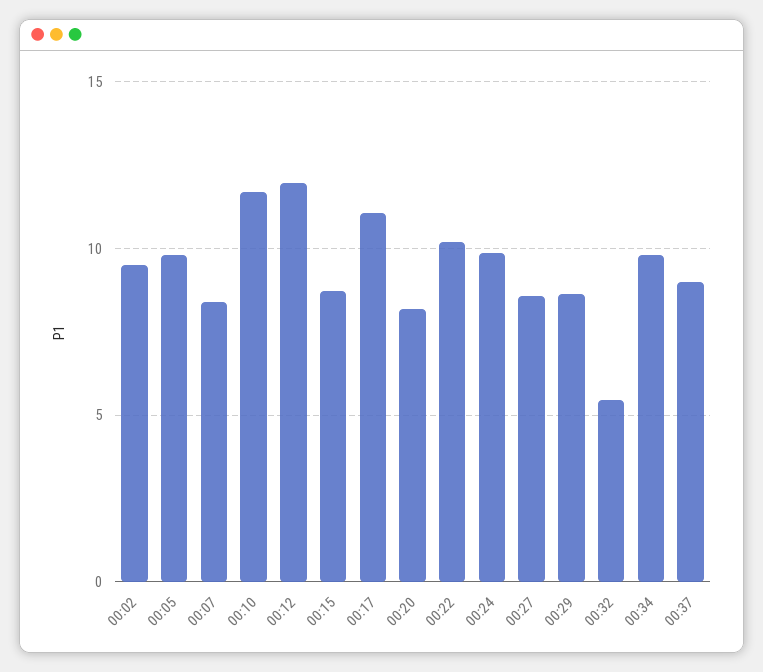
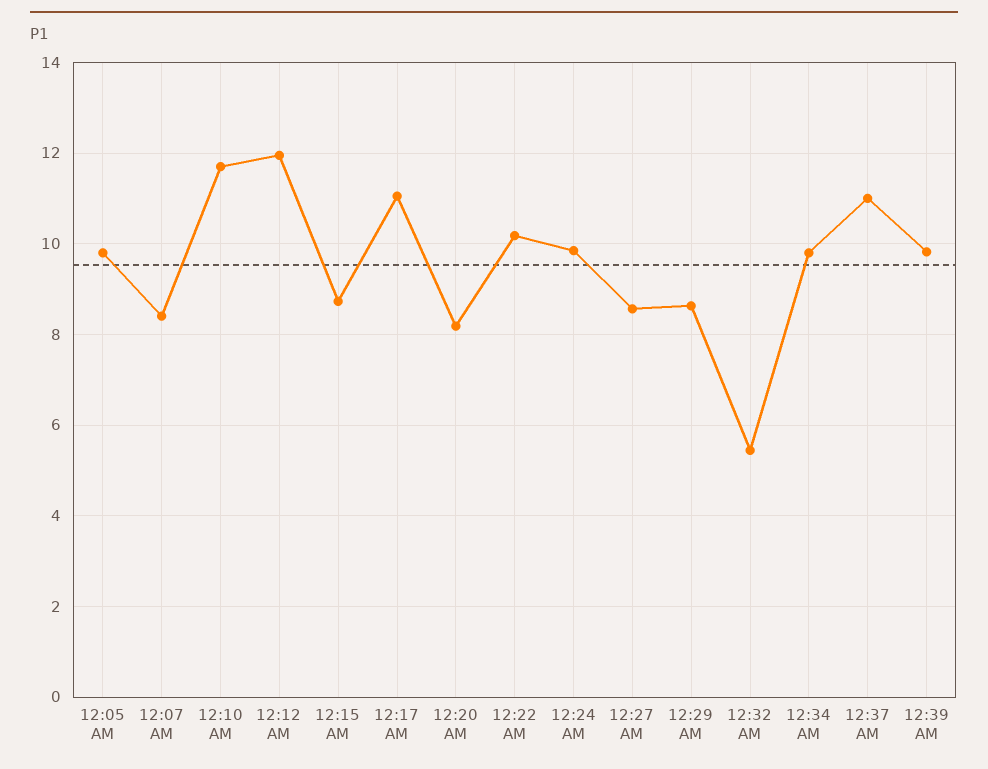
00:02: 9.5 -> none
00:37: 9 -> 11
12:39 AM: none -> 9.8

